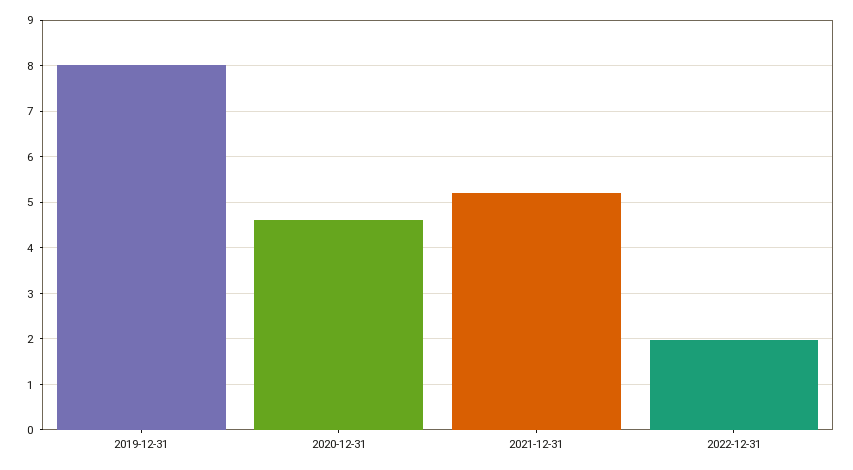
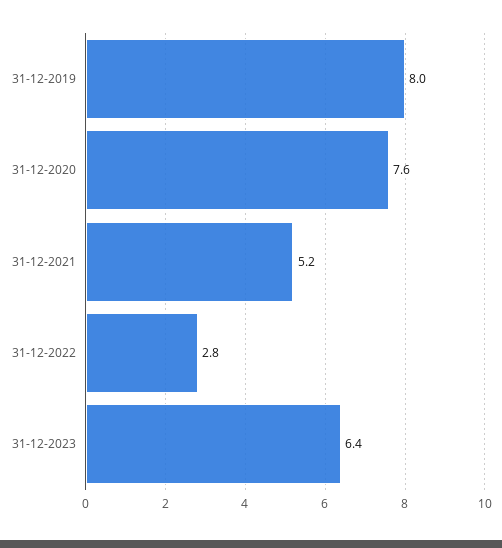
2020-12-31: 4.6 -> 7.6
2022-12-31: 2 -> 2.8
31-12-2023: none -> 6.4

